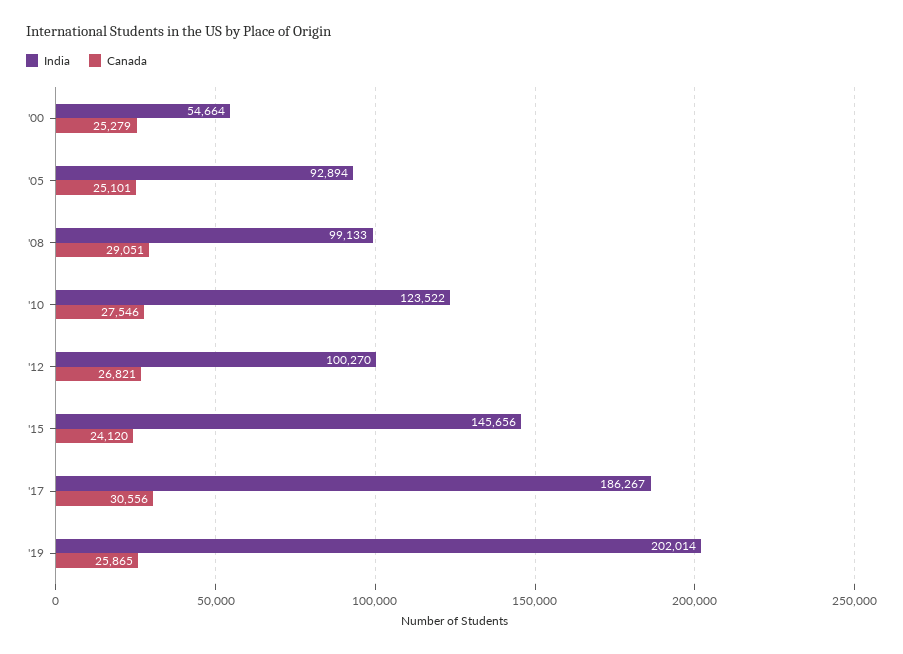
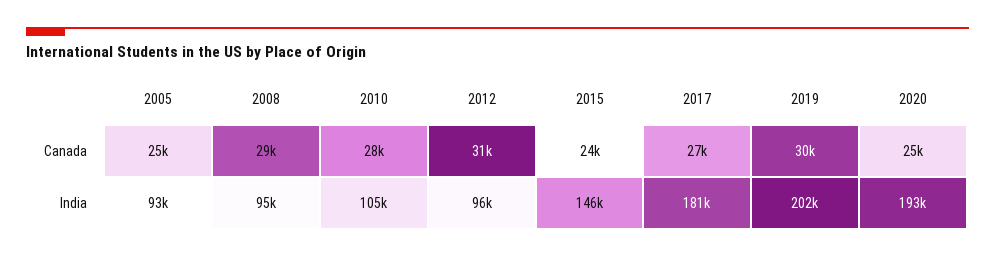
India, '00: 54664 -> none
Canada, '00: 25279 -> none
India, '08: 99133 -> 95000
India, '10: 123522 -> 105000
India, '12: 100270 -> 96000
Canada, '12: 26821 -> 31000
India, '17: 186267 -> 181000
Canada, '17: 30556 -> 27000
Canada, '19: 25865 -> 30000
Canada, 2020: none -> 25000
India, 2020: none -> 193000

